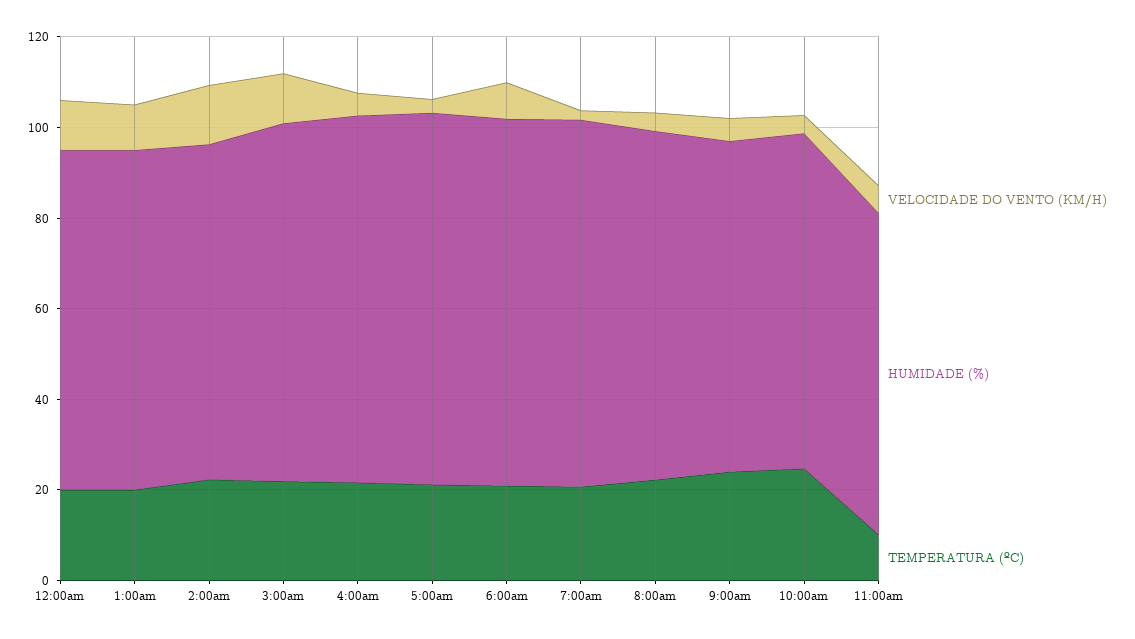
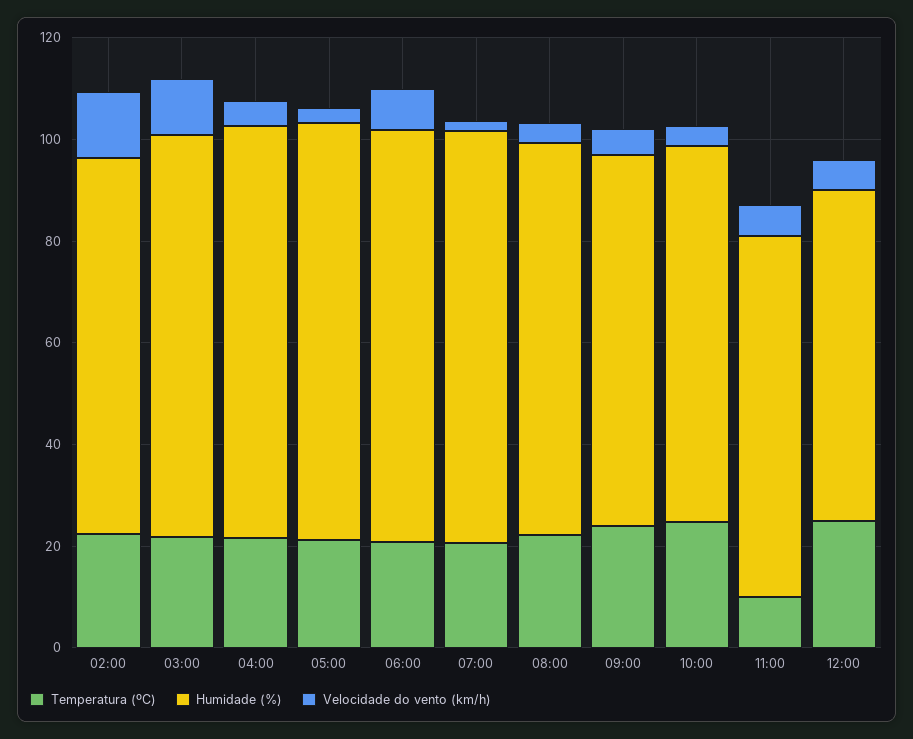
VELOCIDADE DO VENTO (KM/H), 12:00am: 10 -> none
HUMIDADE (%), 12:00am: 75 -> none
TEMPERATURA (ºC), 12:00am: 20 -> none
VELOCIDADE DO VENTO (KM/H), 1:00am: 10 -> none
HUMIDADE (%), 1:00am: 75 -> none
TEMPERATURA (ºC), 1:00am: 20 -> none
TEMPERATURA (ºC), 12:00: none -> 25
HUMIDADE (%), 12:00: none -> 65
VELOCIDADE DO VENTO (KM/H), 12:00: none -> 5

